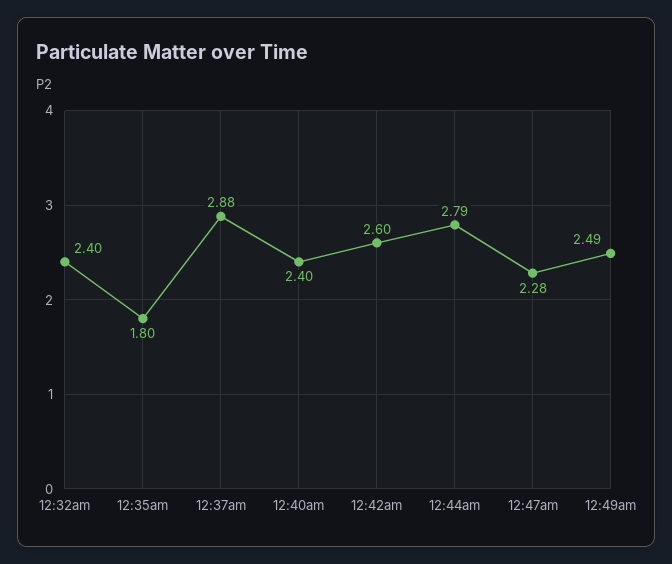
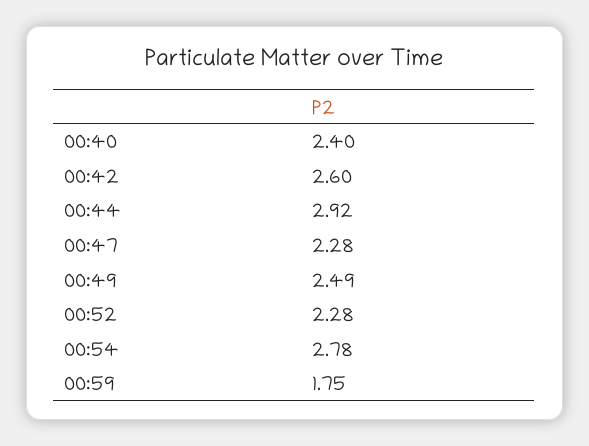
12:32am: 2.4 -> none
12:35am: 1.8 -> none
12:37am: 2.88 -> none
12:44am: 2.79 -> 2.92
00:52: none -> 2.28
00:54: none -> 2.78
00:59: none -> 1.75

